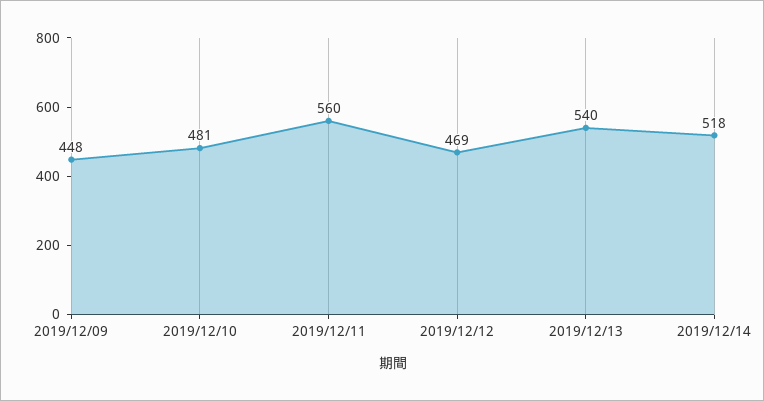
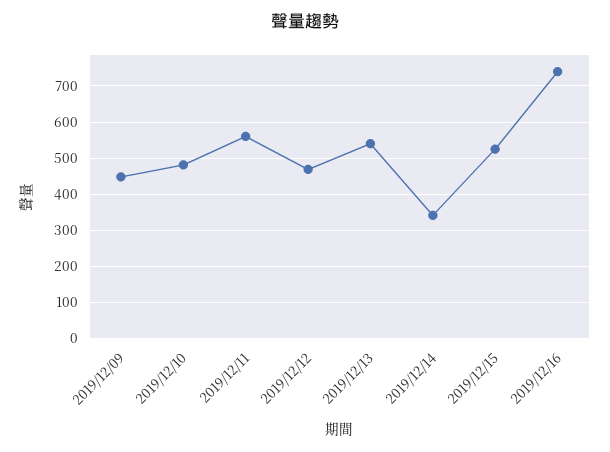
2019/12/14: 518 -> 340
2019/12/15: none -> 520
2019/12/16: none -> 740

